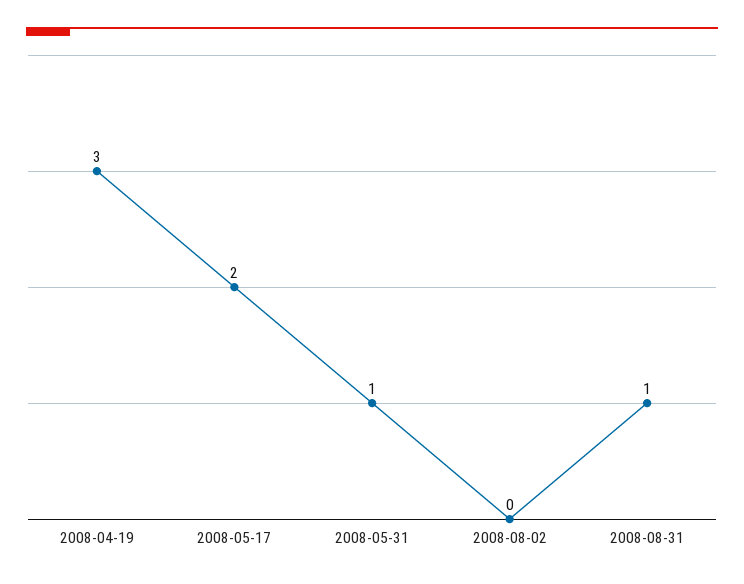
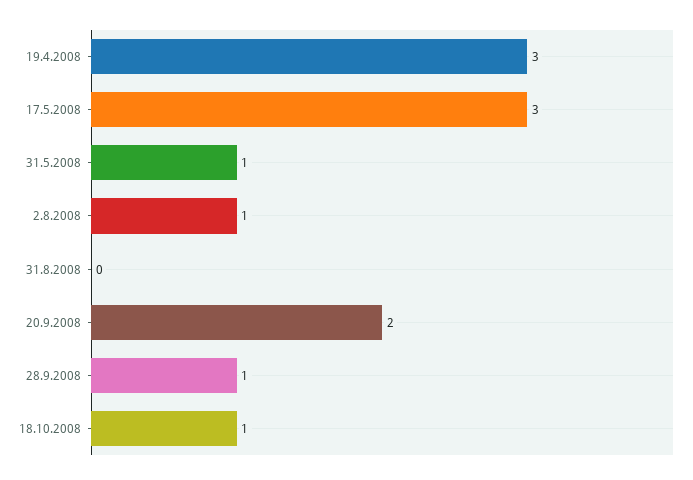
2008-05-17: 2 -> 3
2008-08-02: 0 -> 1
2008-08-31: 1 -> 0
20.9.2008: none -> 2
28.9.2008: none -> 1
18.10.2008: none -> 1

